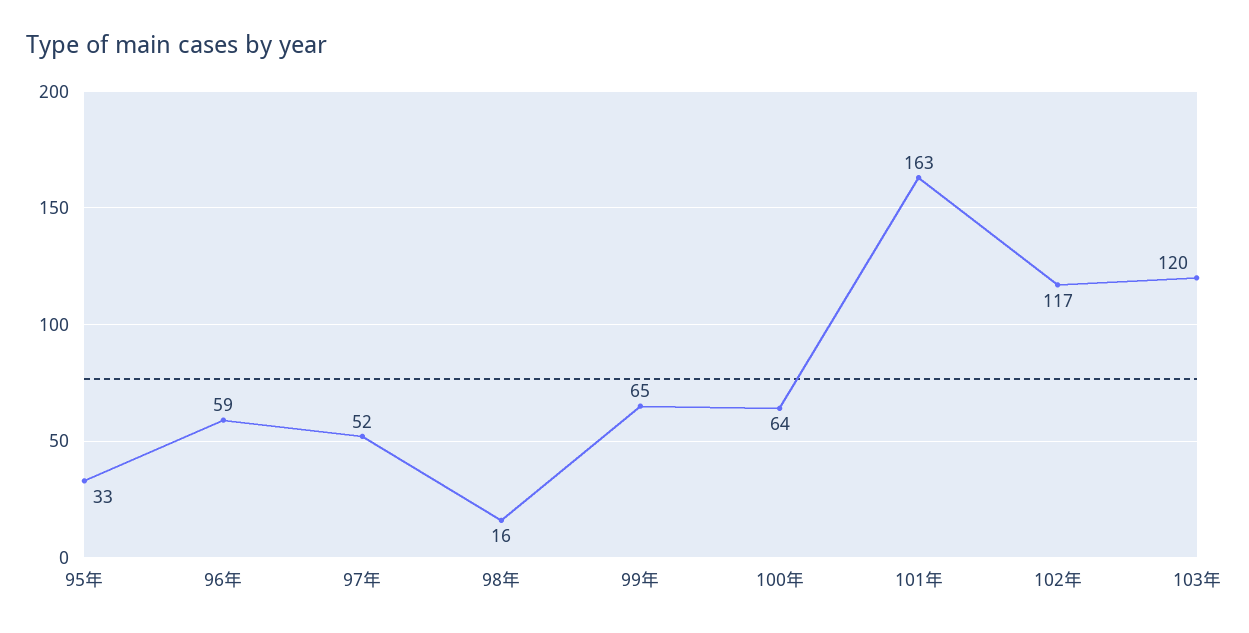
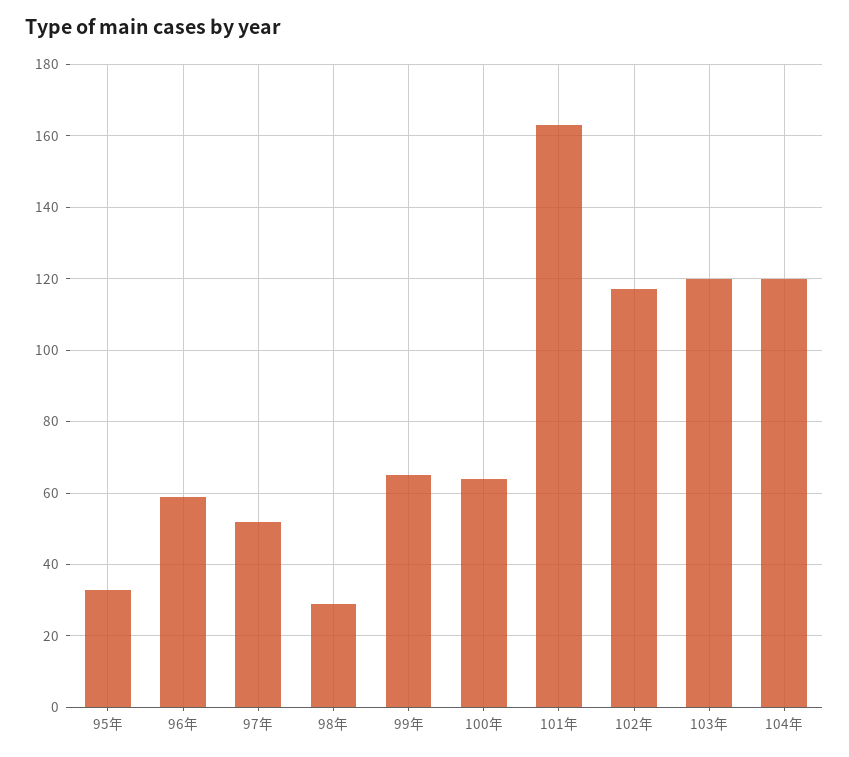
98年: 16 -> 30
104年: none -> 120

